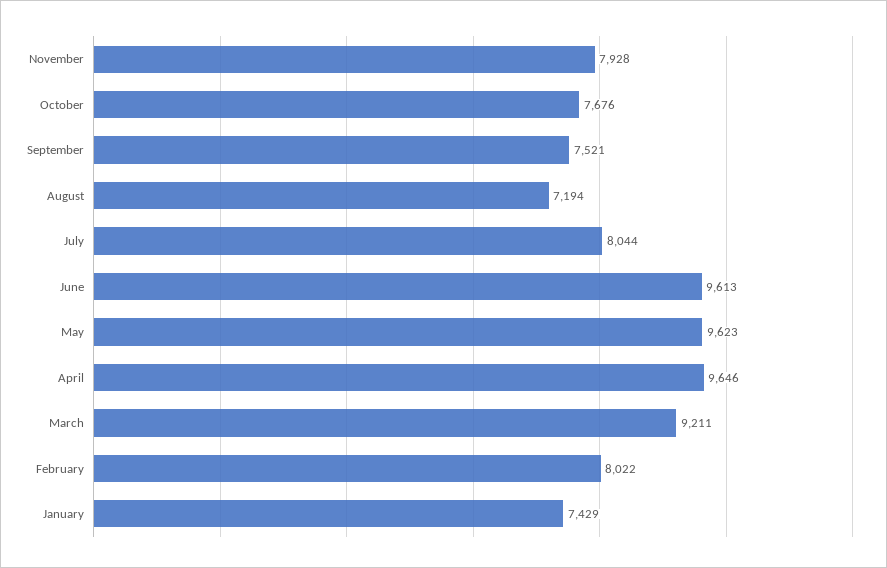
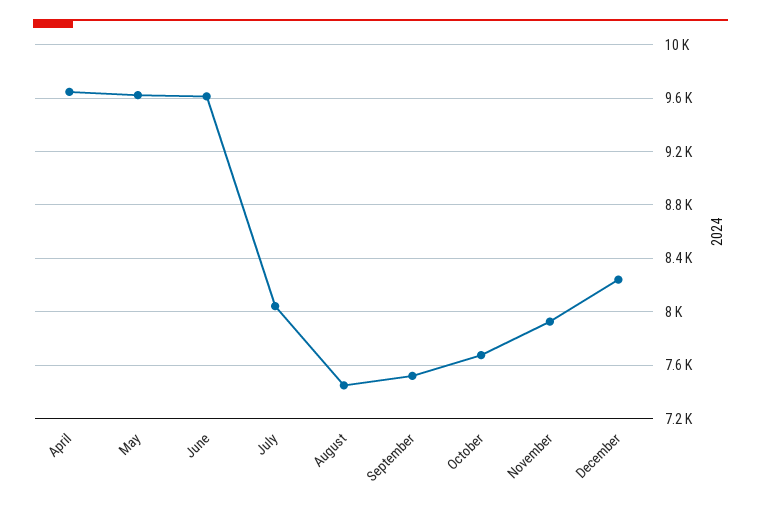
August: 7194 -> 7450
March: 9211 -> none
February: 8022 -> none
January: 7429 -> none
December: none -> 8250

